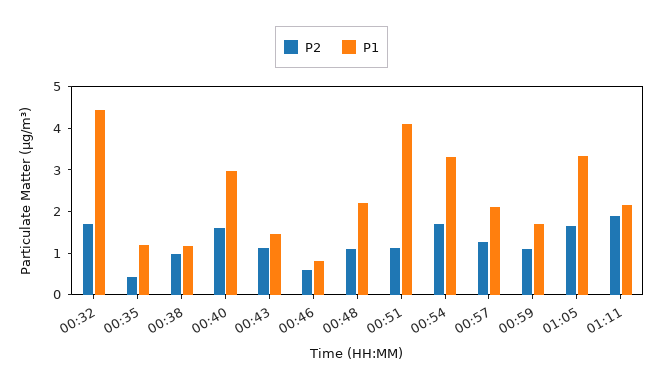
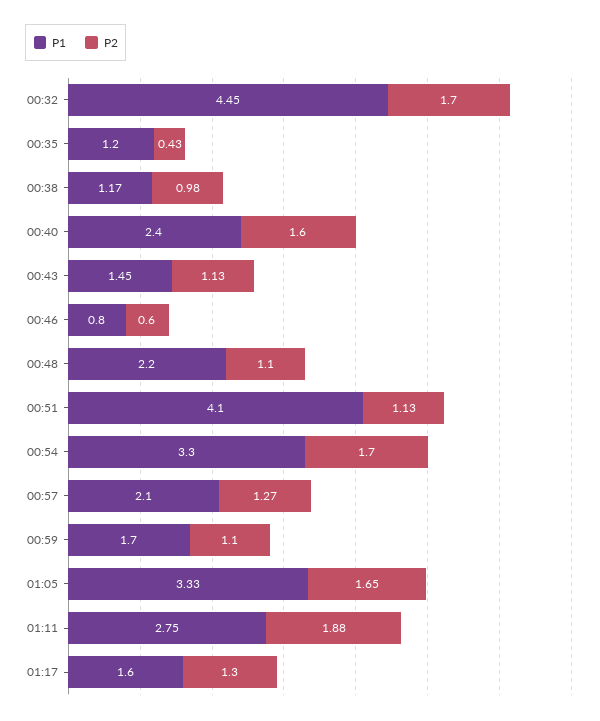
P1, 00:40: 3 -> 2.4
P1, 01:11: 2.2 -> 2.75
P1, 01:17: none -> 1.6
P2, 01:17: none -> 1.3

